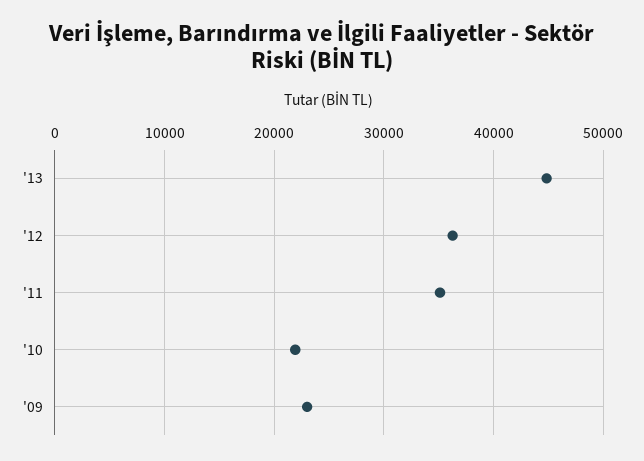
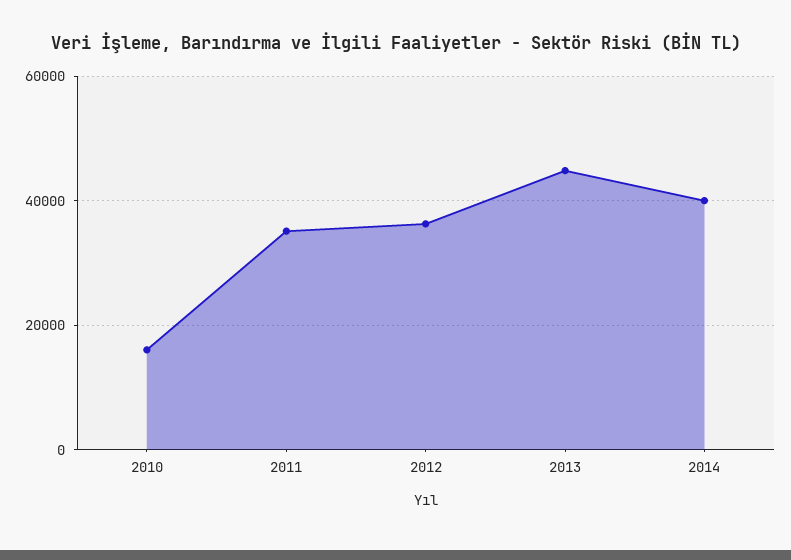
'10: 22000 -> 16000
'09: 23000 -> none
2014: none -> 40000

